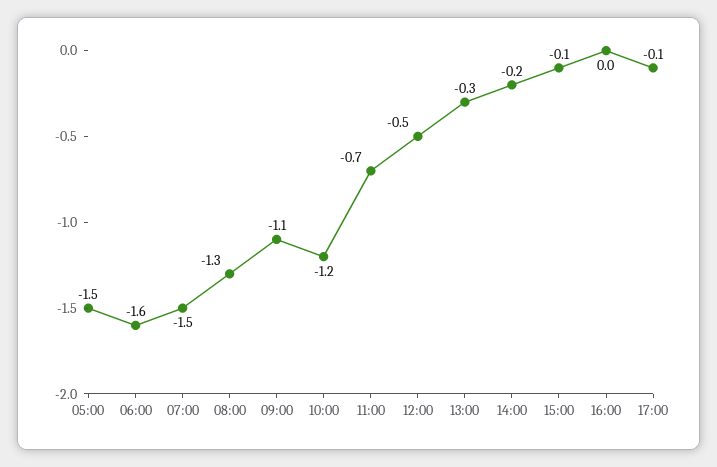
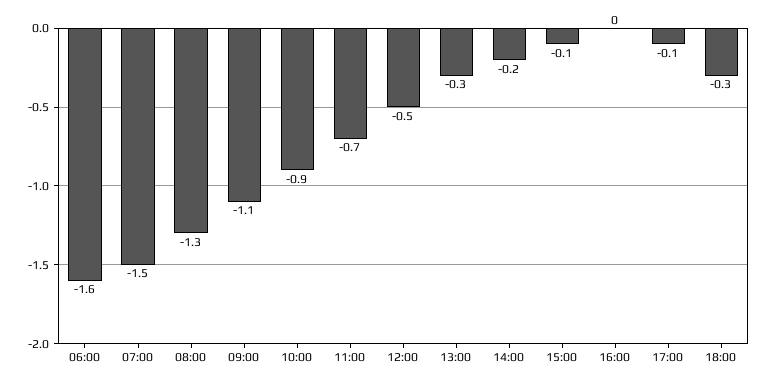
05:00: -1.5 -> none
10:00: -1.2 -> -0.9
18:00: none -> -0.3

